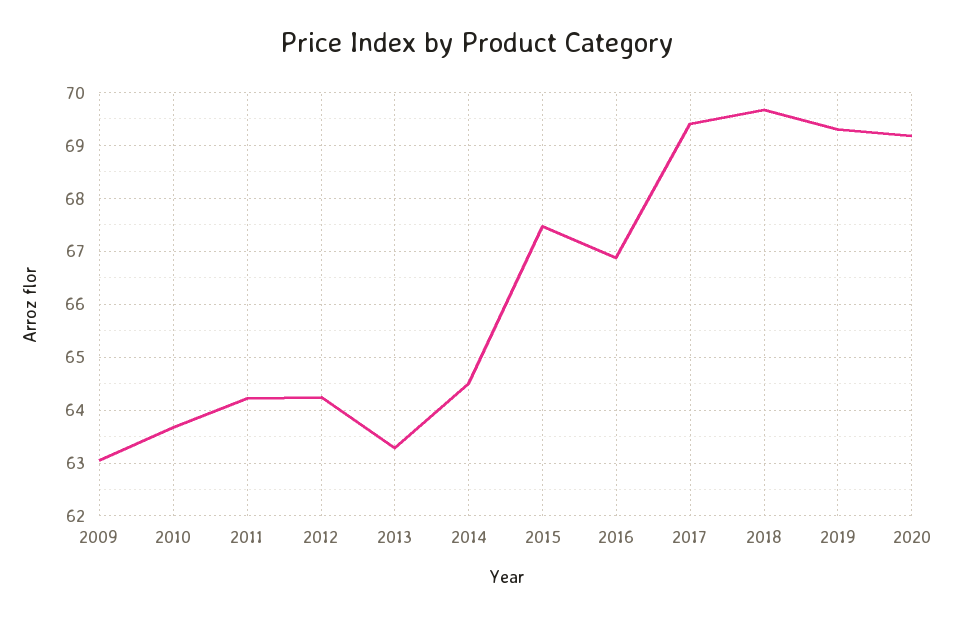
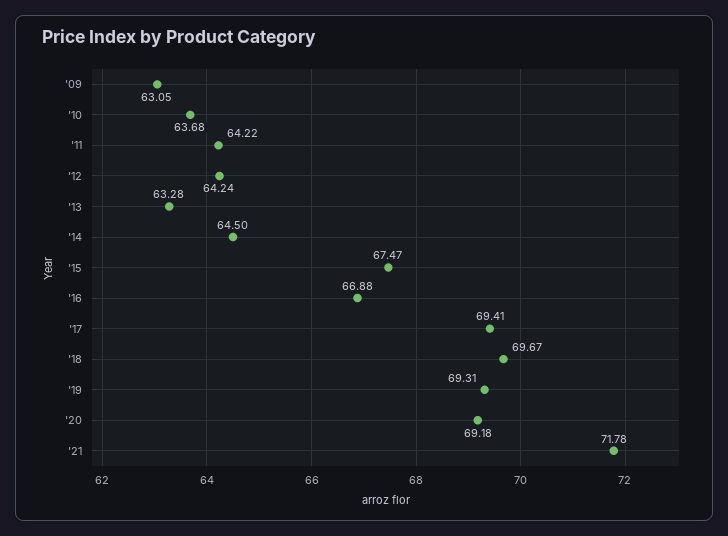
'21: none -> 71.78

